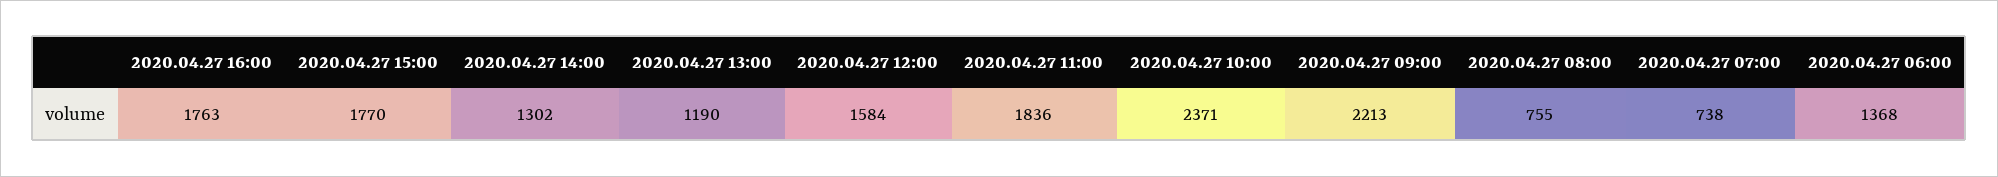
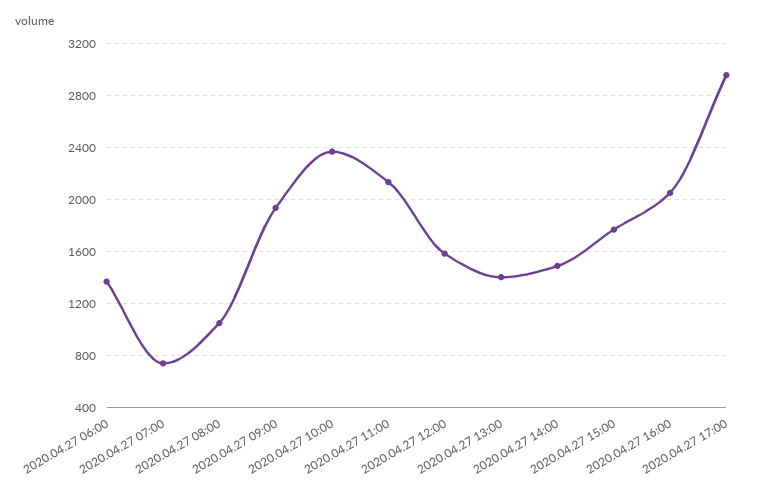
2020.04.27 16:00: 1763 -> 2050
2020.04.27 14:00: 1302 -> 1500
2020.04.27 13:00: 1190 -> 1400
2020.04.27 11:00: 1836 -> 2150
2020.04.27 09:00: 2213 -> 1950
2020.04.27 08:00: 755 -> 1050
2020.04.27 17:00: none -> 2950

